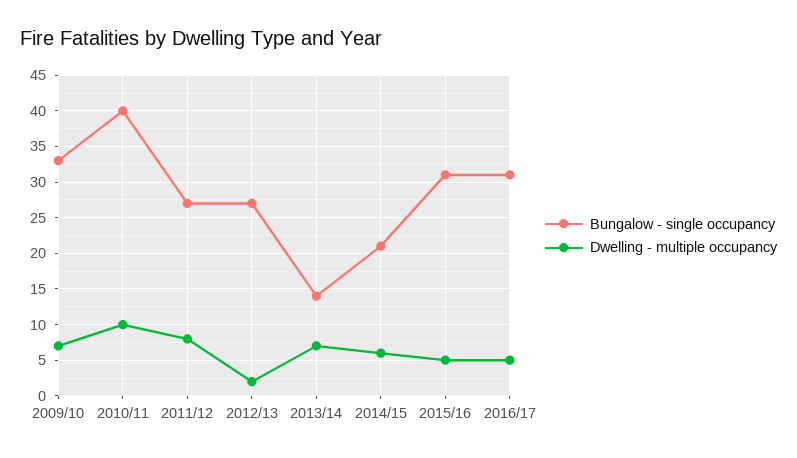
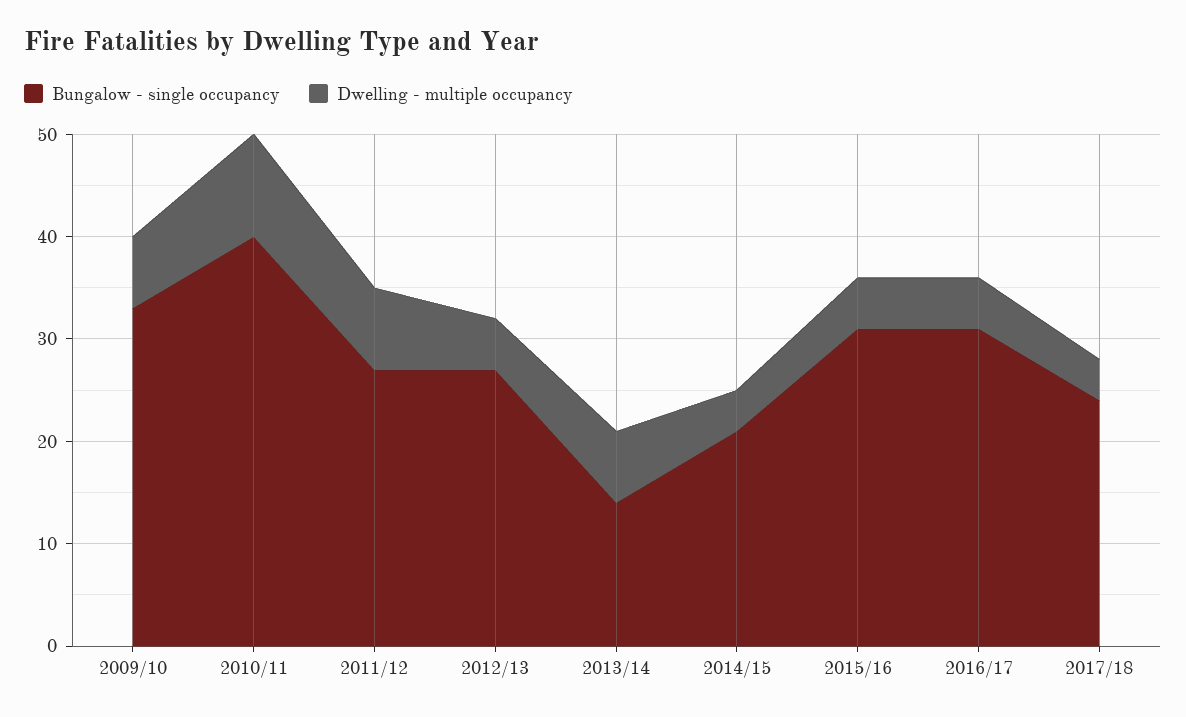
Dwelling - multiple occupancy, 2012/13: 2 -> 5
Dwelling - multiple occupancy, 2014/15: 6 -> 4
Bungalow - single occupancy, 2017/18: none -> 24
Dwelling - multiple occupancy, 2017/18: none -> 4

